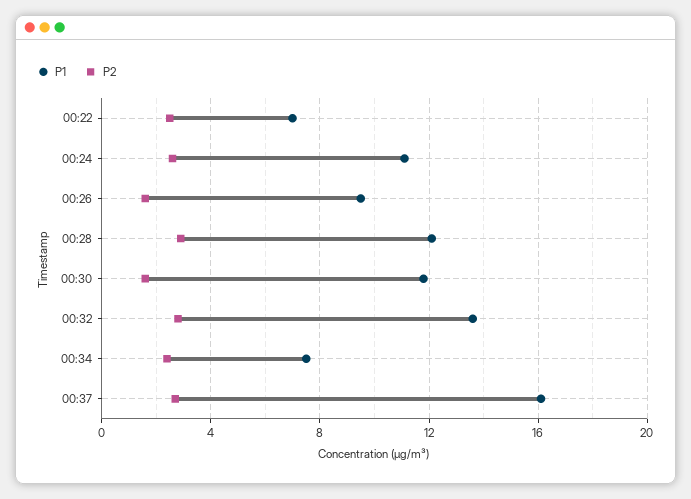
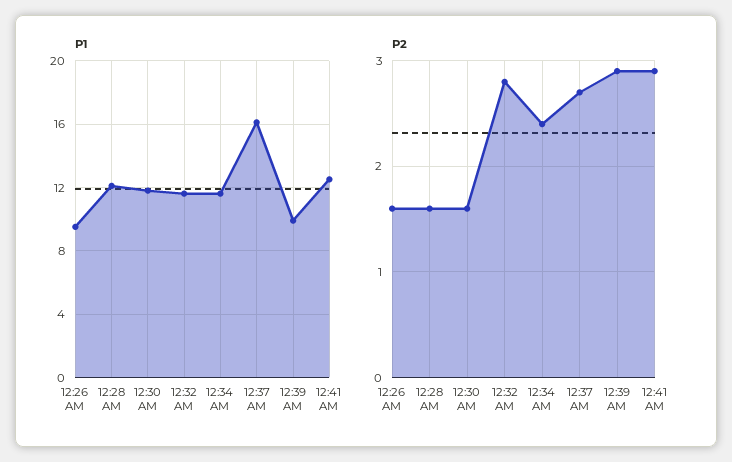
P1, 00:22: 7 -> none
P2, 00:22: 2.5 -> none
P1, 00:24: 11 -> none
P2, 00:24: 2.5 -> none
P2, 00:28: 3 -> 1.6
P1, 00:32: 13.5 -> 11.5
P1, 00:34: 7.5 -> 11.5
P1, 12:39 AM: none -> 10
P1, 12:41 AM: none -> 12.5
P2, 12:39 AM: none -> 2.9
P2, 12:41 AM: none -> 2.9

